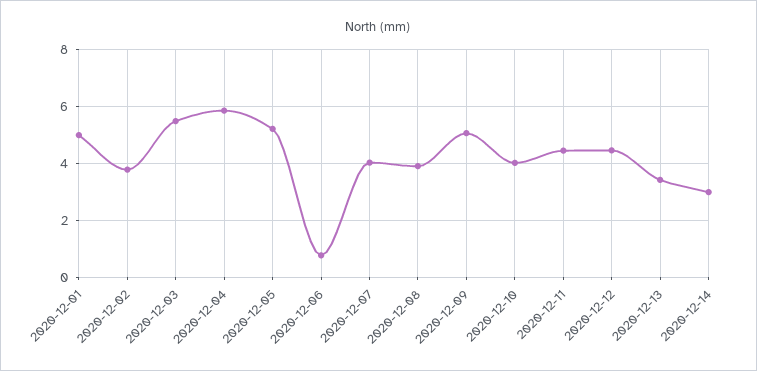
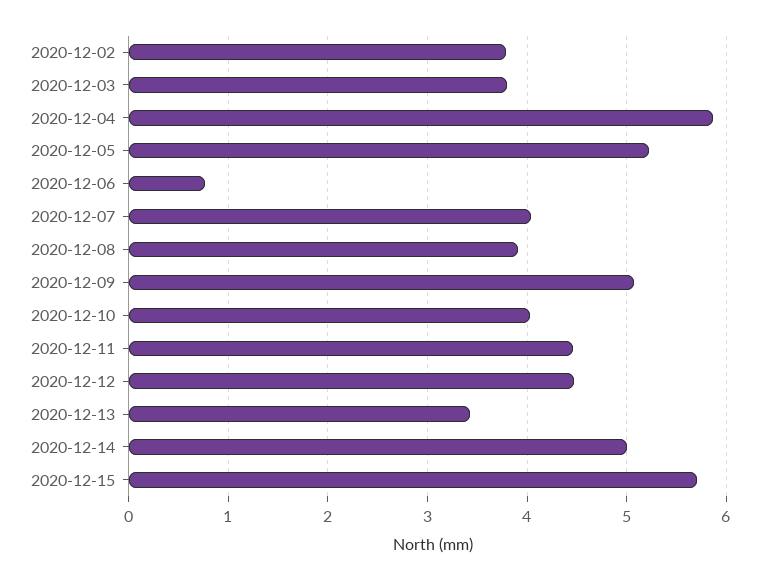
2020-12-01: 5 -> none
2020-12-03: 5.5 -> 3.8
2020-12-14: 3 -> 5
2020-12-15: none -> 5.7

